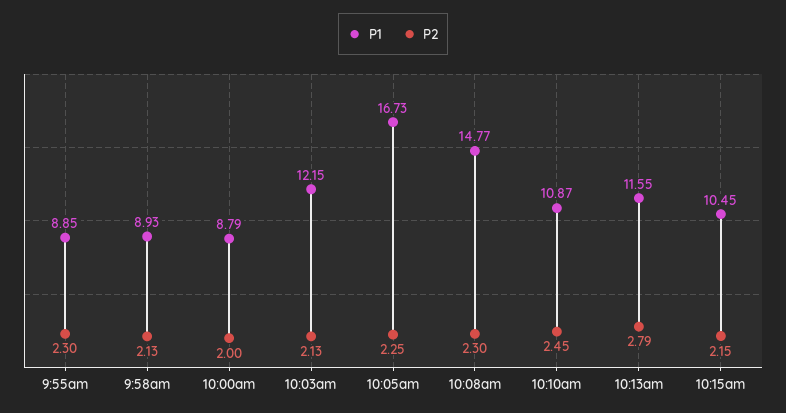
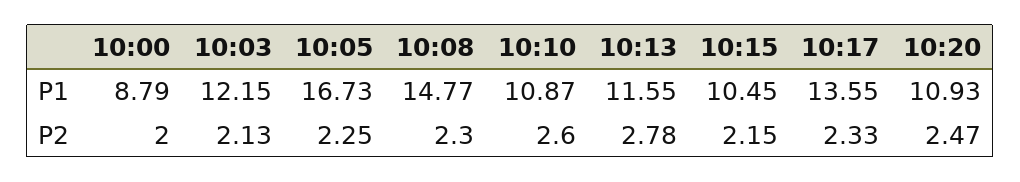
P1, 9:55am: 8.85 -> none
P2, 9:55am: 2.3 -> none
P1, 9:58am: 8.93 -> none
P2, 9:58am: 2.13 -> none
P2, 10:10am: 2.45 -> 2.6
P2, 10:13am: 2.79 -> 2.78
P1, 10:17: none -> 13.55
P1, 10:20: none -> 10.93
P2, 10:17: none -> 2.33
P2, 10:20: none -> 2.47

